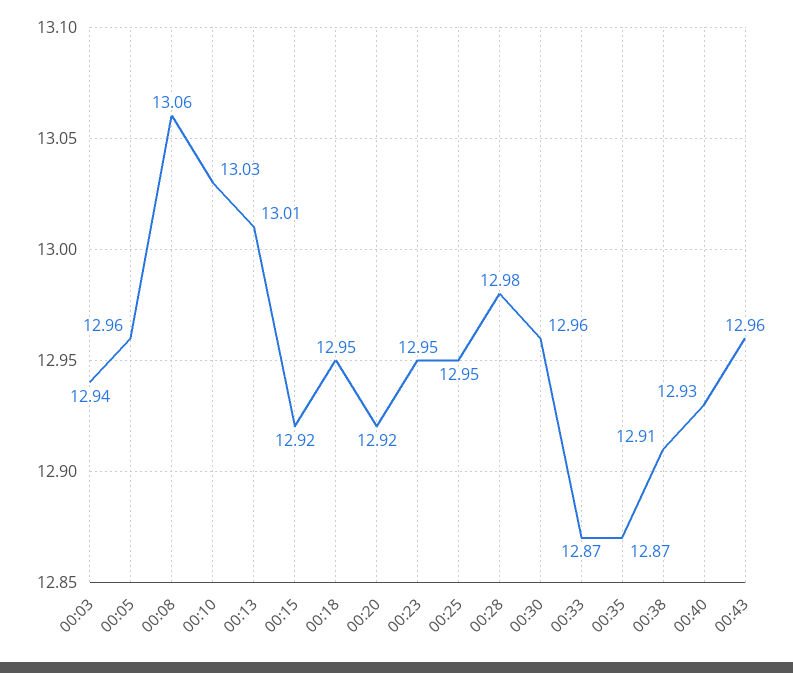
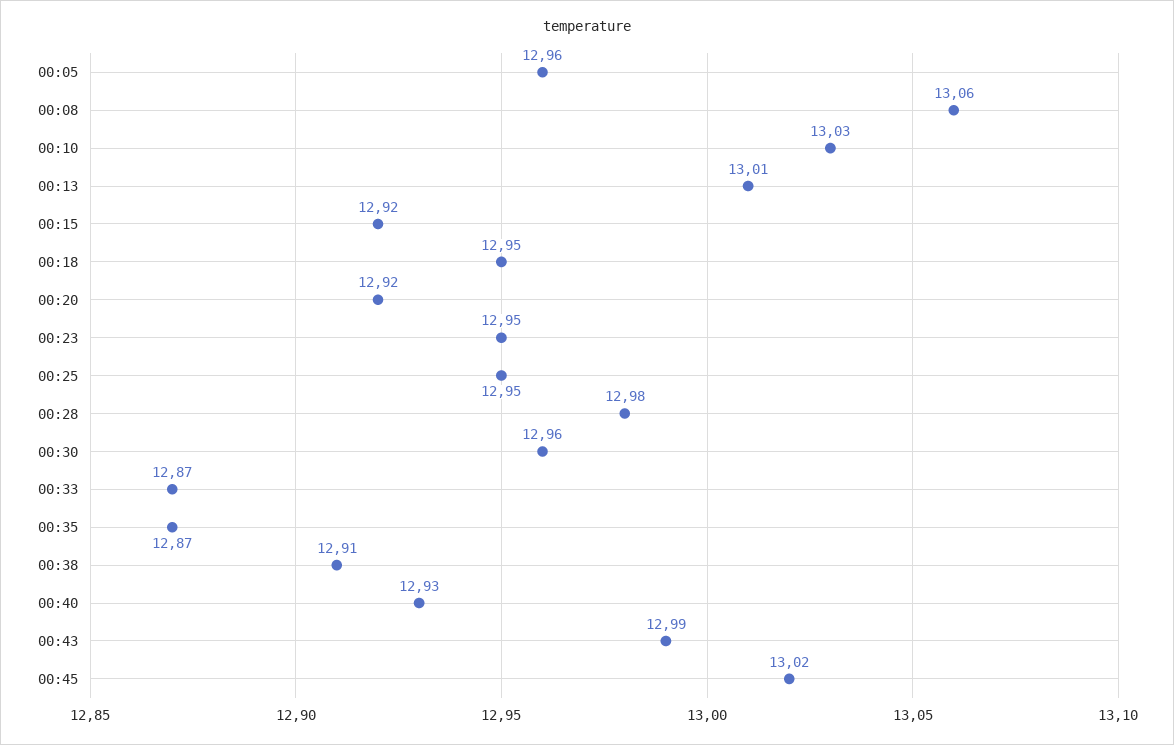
00:03: 12.94 -> none
00:43: 12.96 -> 12.99
00:45: none -> 13.02

